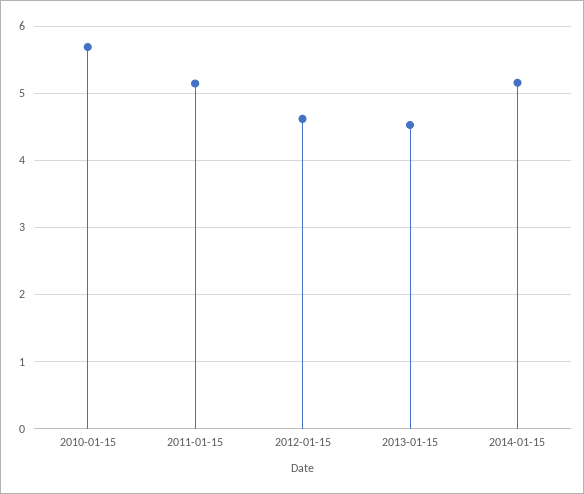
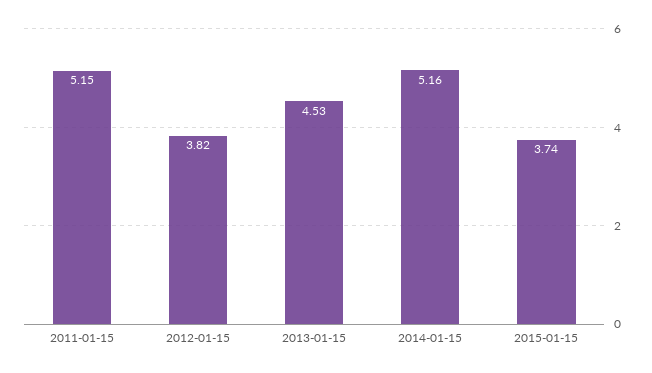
2010-01-15: 5.7 -> none
2012-01-15: 4.6 -> 3.82
2015-01-15: none -> 3.74

